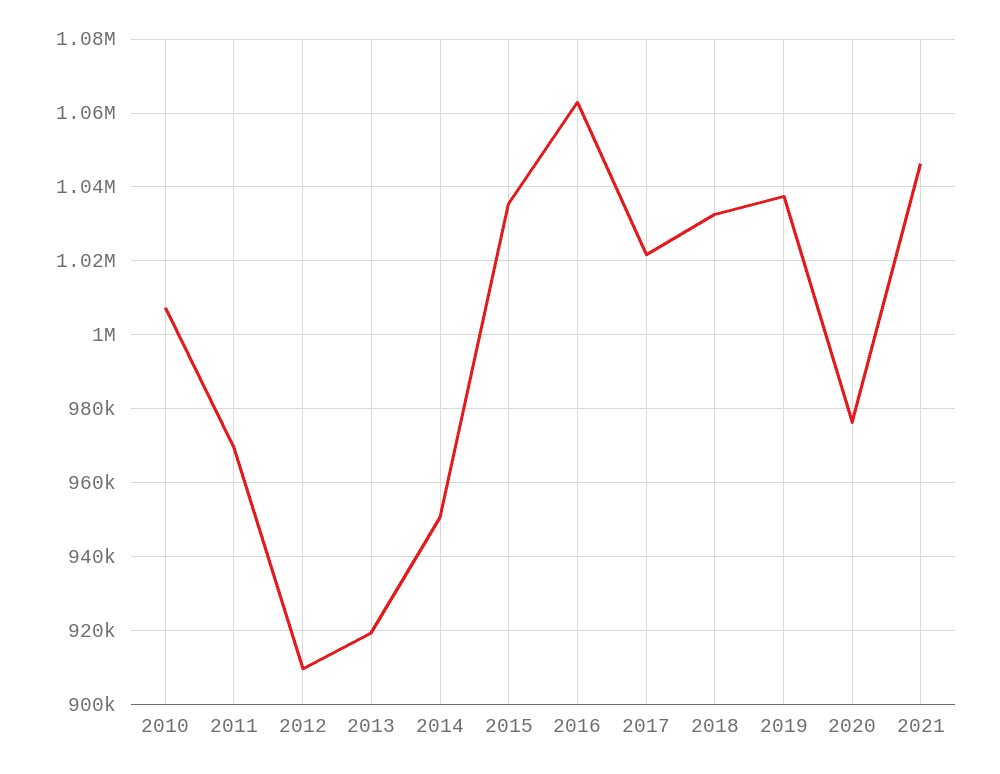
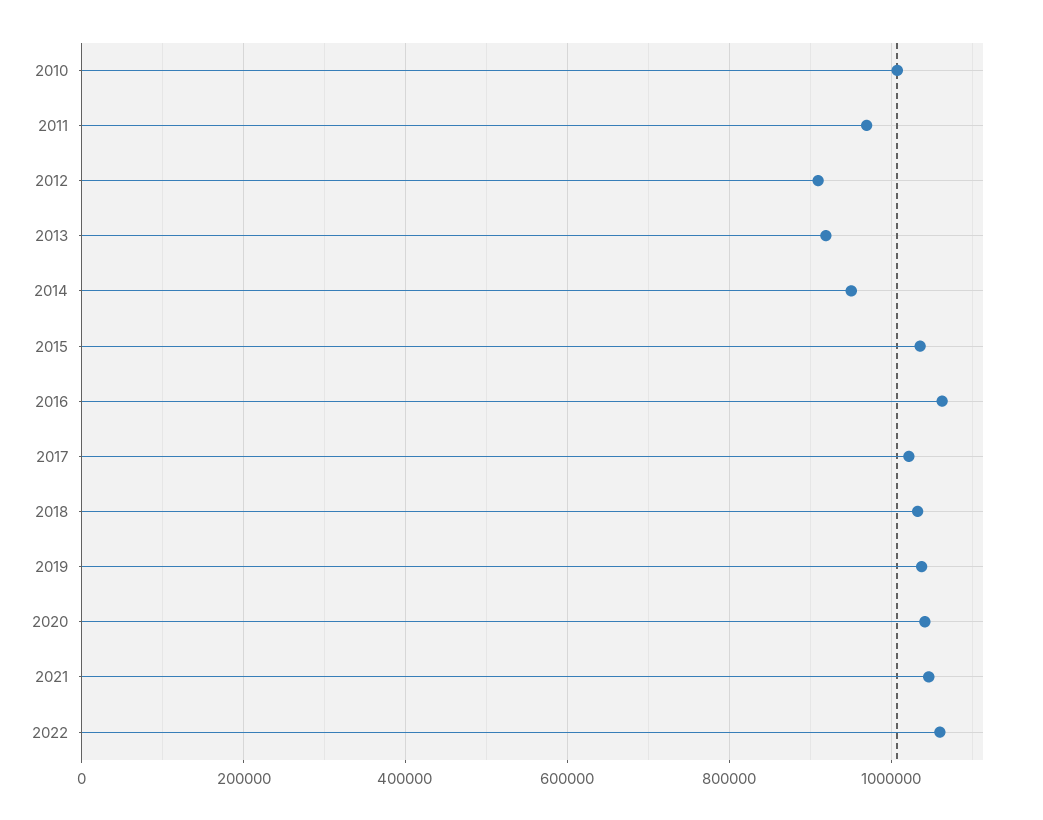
2020: 976000 -> 1040000
2022: none -> 1060000

